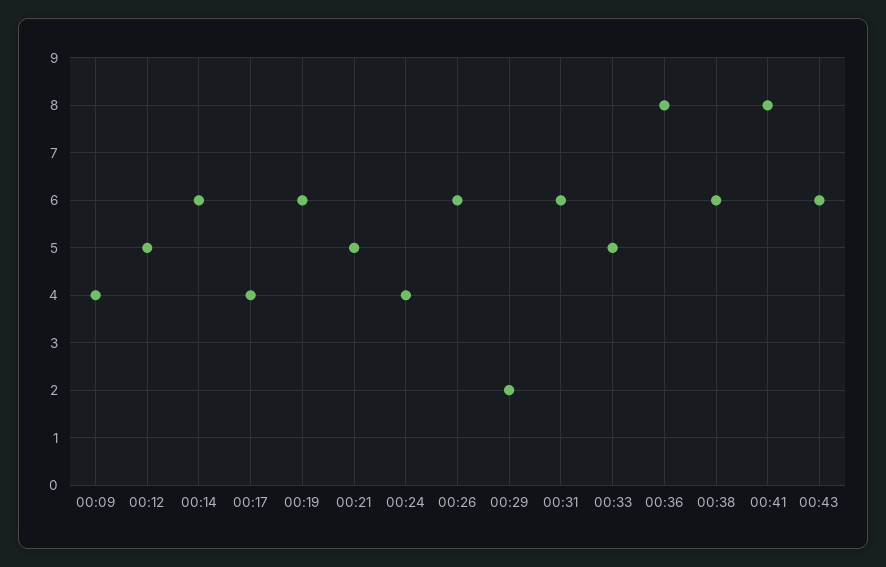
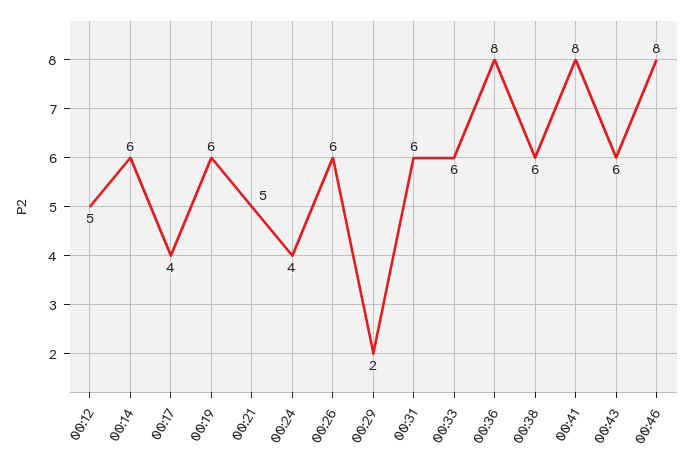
00:09: 4 -> none
00:33: 5 -> 6
00:46: none -> 8

